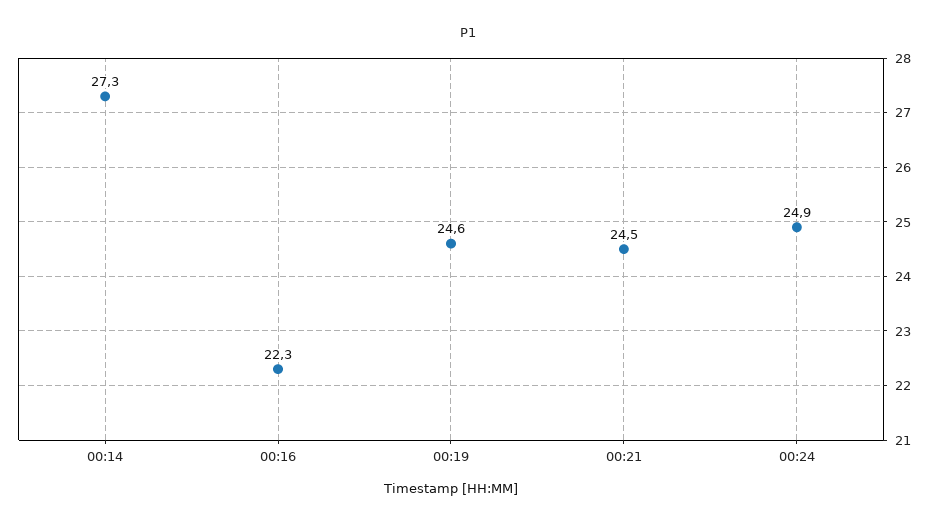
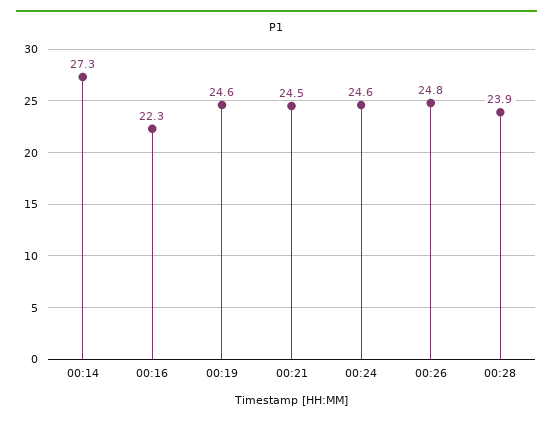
00:24: 24.9 -> 24.6
00:26: none -> 24.8
00:28: none -> 23.9

